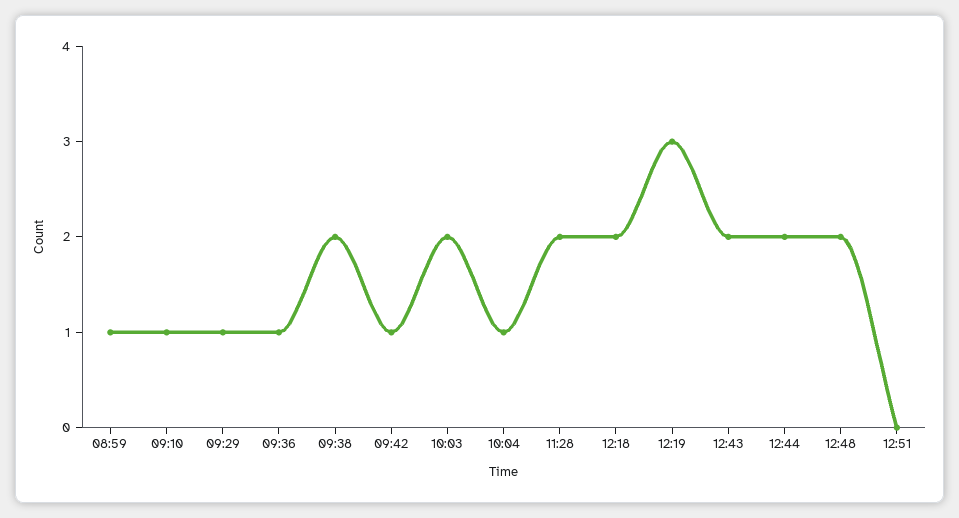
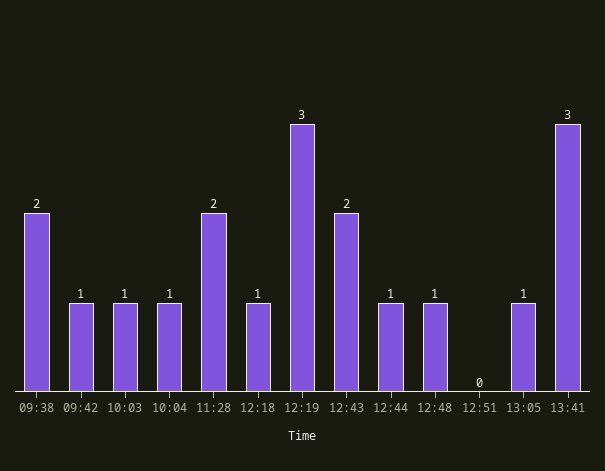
08:59: 1 -> none
09:10: 1 -> none
09:29: 1 -> none
09:36: 1 -> none
10:03: 2 -> 1
12:18: 2 -> 1
12:44: 2 -> 1
12:48: 2 -> 1
13:05: none -> 1
13:41: none -> 3

